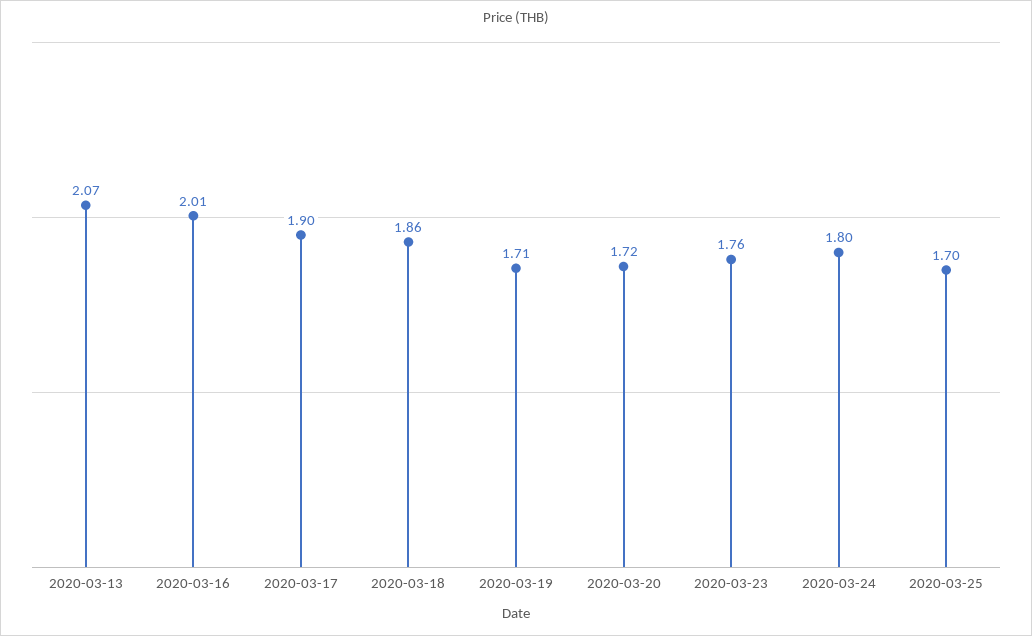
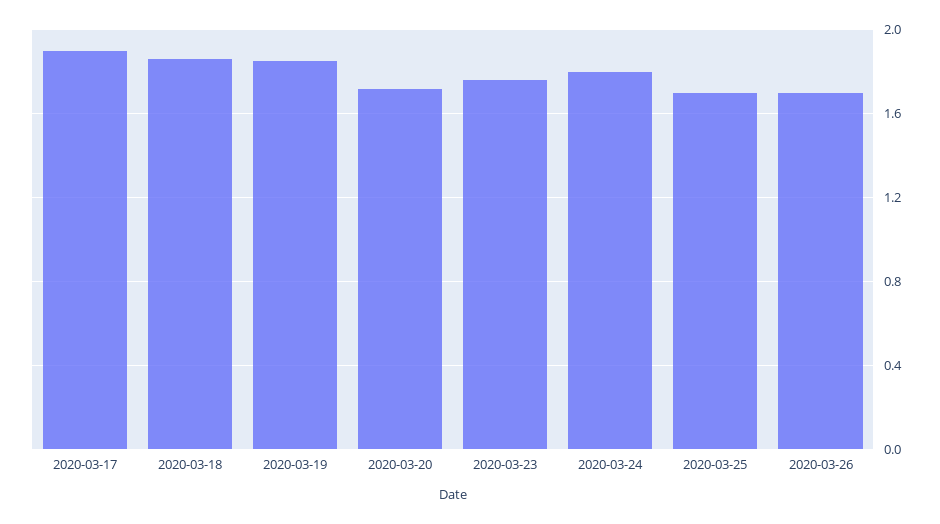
2020-03-13: 2.07 -> none
2020-03-16: 2.01 -> none
2020-03-19: 1.71 -> 1.85
2020-03-26: none -> 1.7

